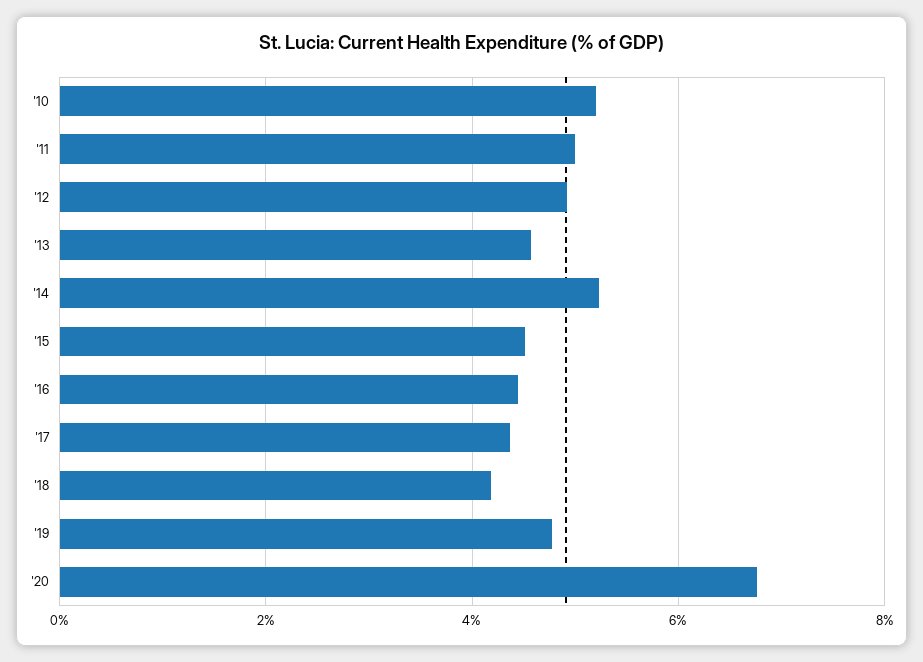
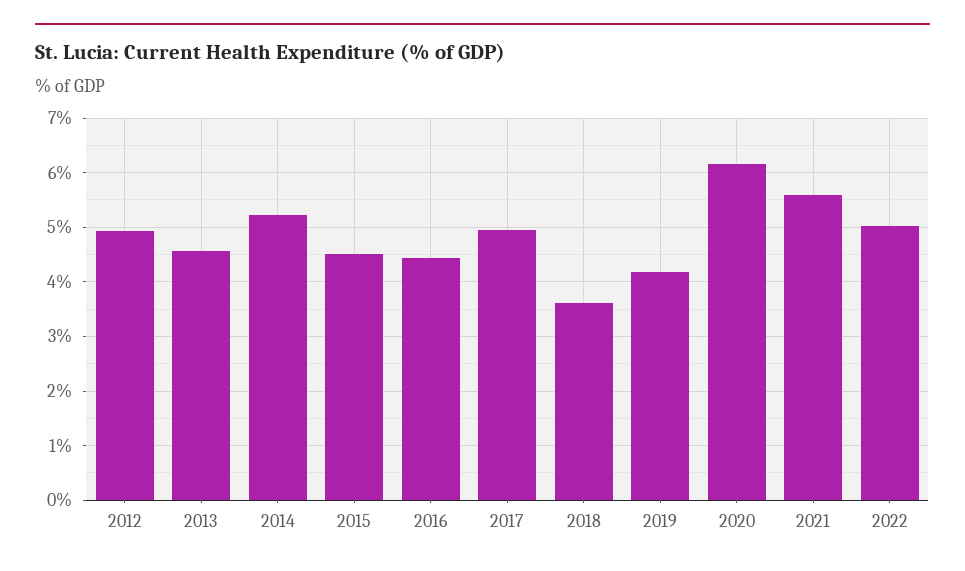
'10: 5.2 -> none
'11: 5 -> none
'17: 4.4 -> 5
'18: 4.2 -> 3.6
'19: 4.8 -> 4.2
'20: 6.8 -> 6.2
2021: none -> 5.6
2022: none -> 5

